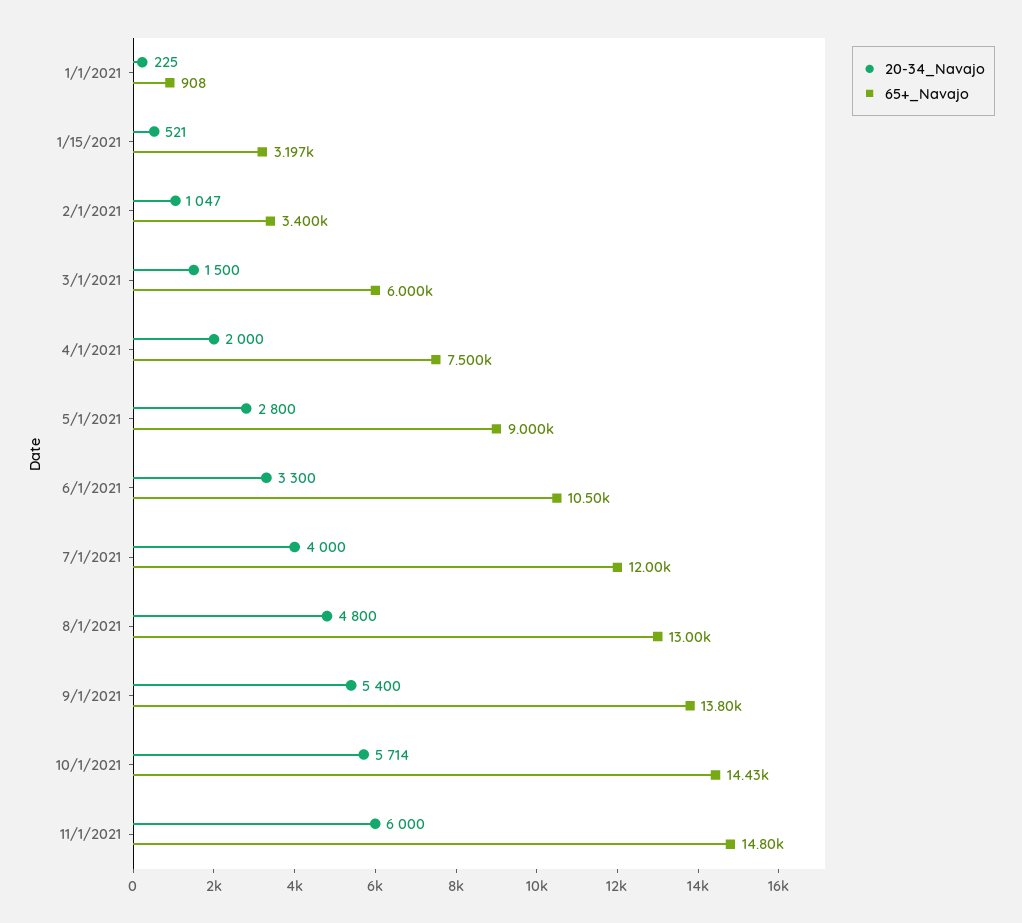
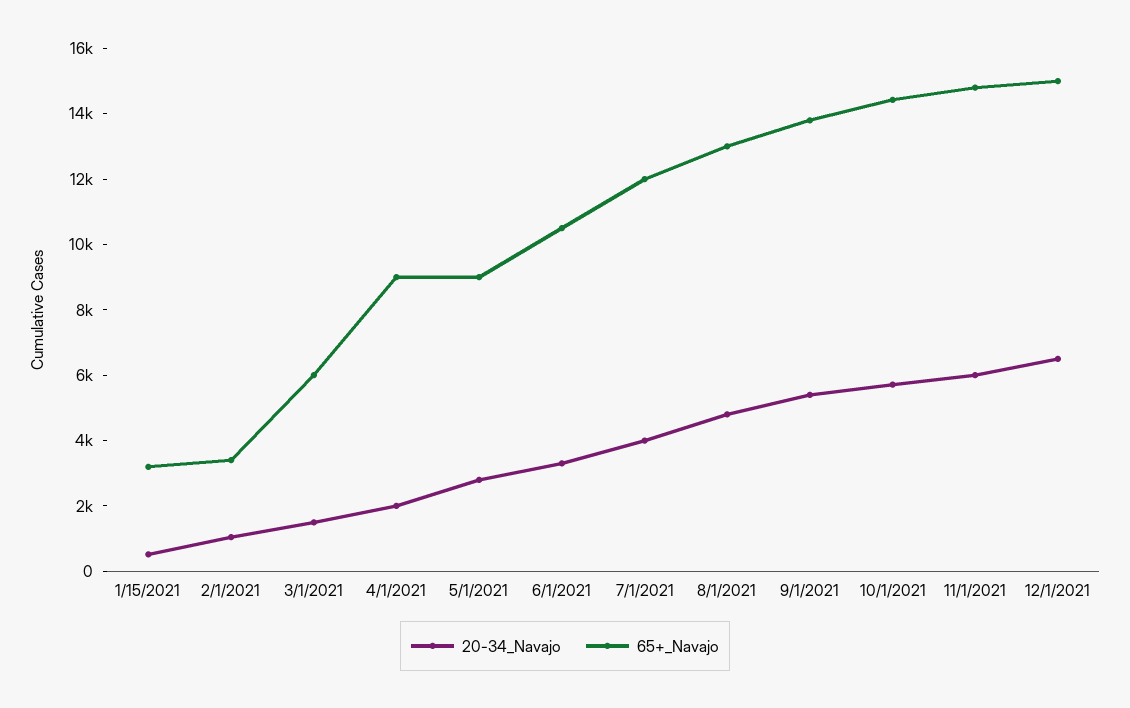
20-34_Navajo, 1/1/2021: 225 -> none
65+_Navajo, 1/1/2021: 908 -> none
65+_Navajo, 4/1/2021: 7500 -> 9000
20-34_Navajo, 12/1/2021: none -> 6500
65+_Navajo, 12/1/2021: none -> 15000

